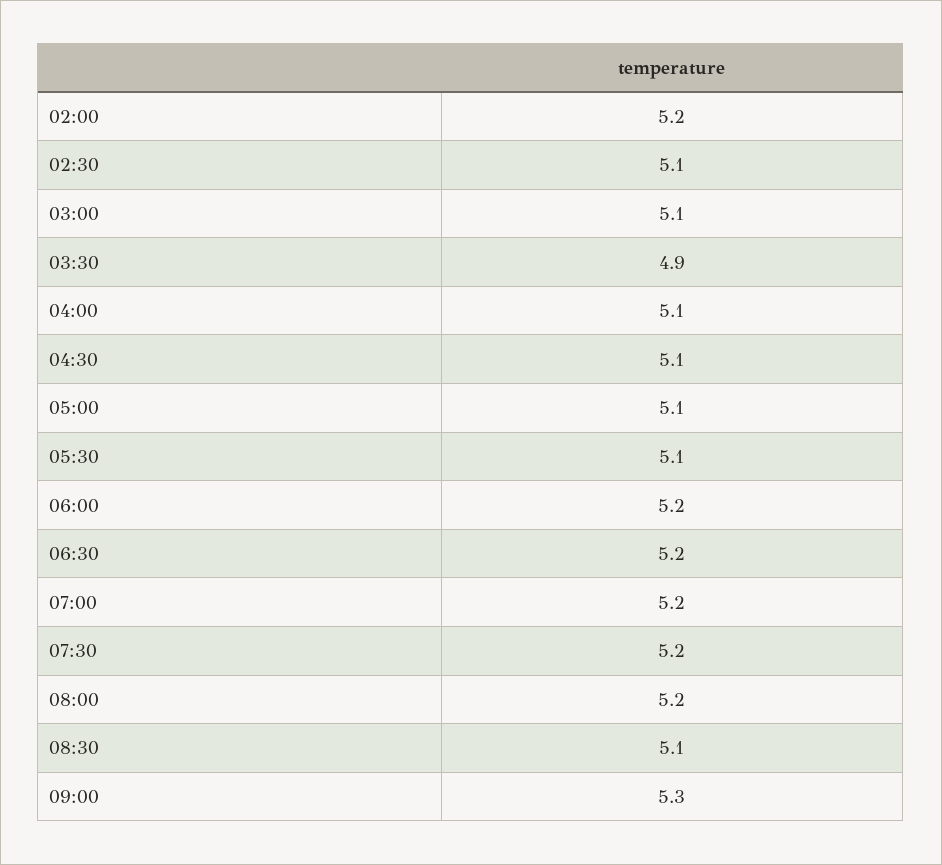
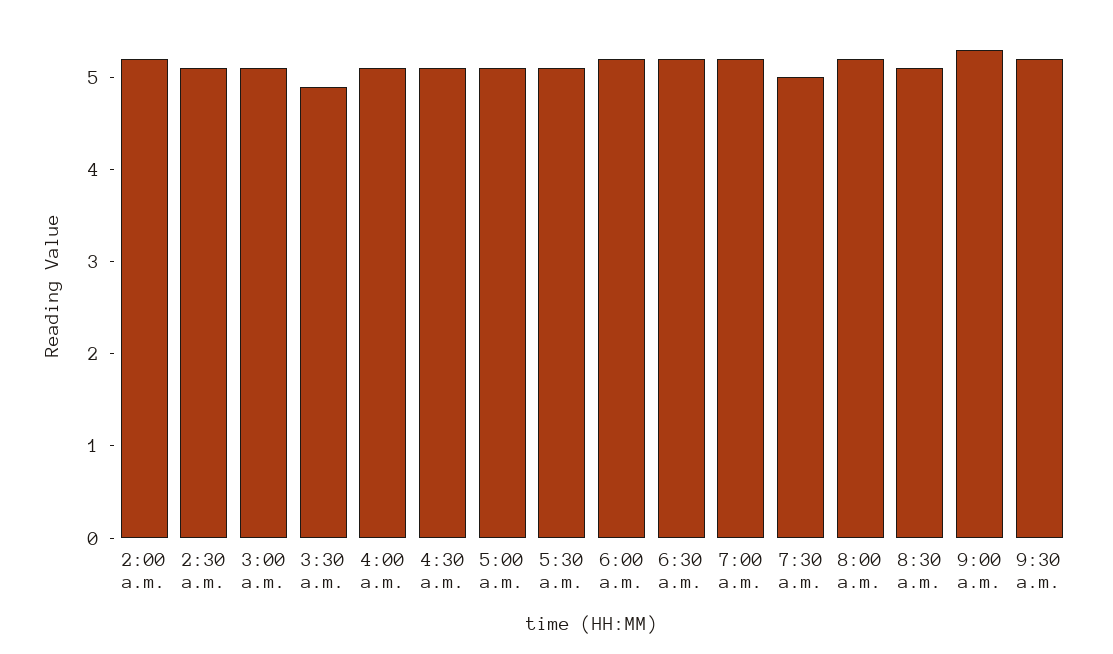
07:30: 5.2 -> 5
9:30 a.m.: none -> 5.2

